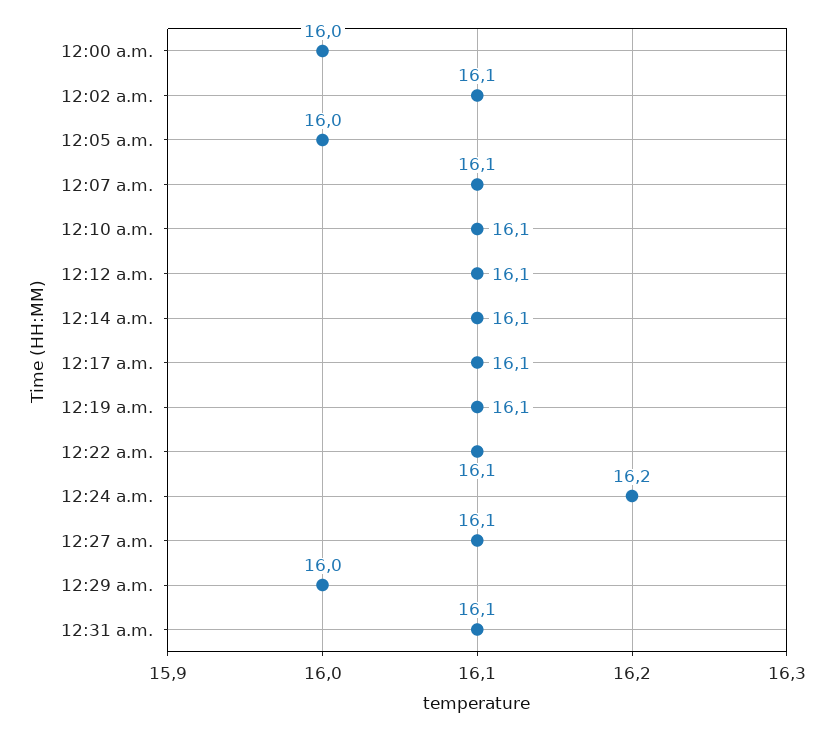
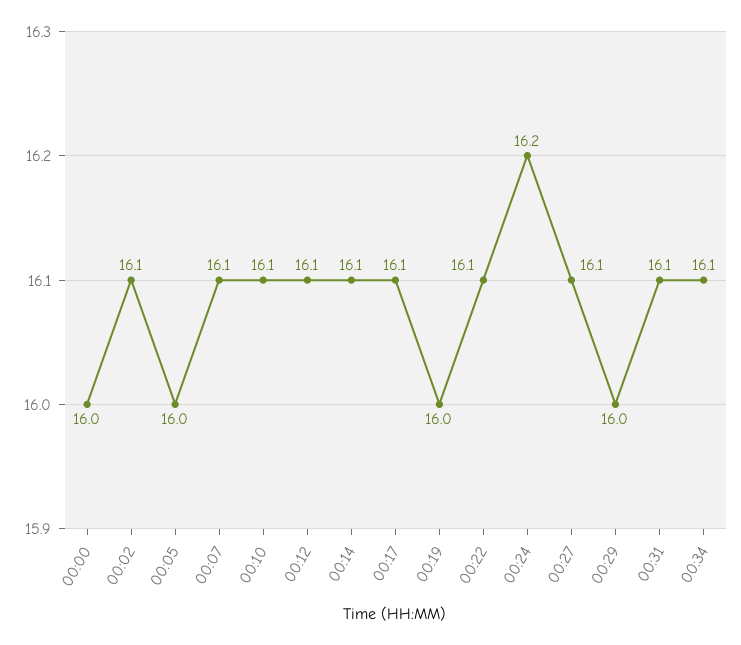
12:19 a.m.: 16.1 -> 16
00:34: none -> 16.1

